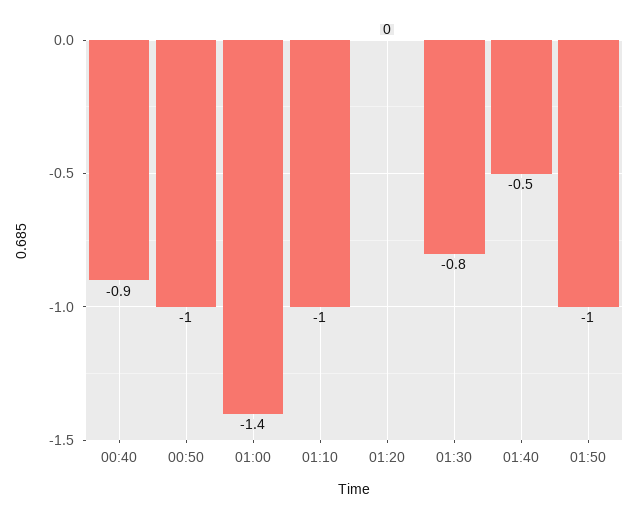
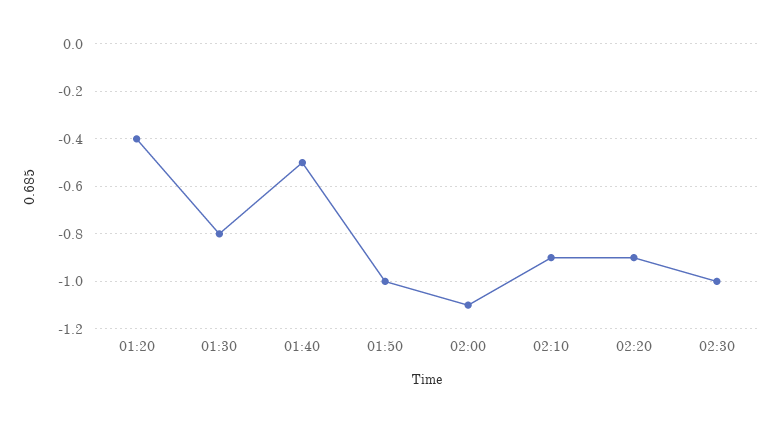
00:40: -0.9 -> none
00:50: -1 -> none
01:00: -1.4 -> none
01:10: -1 -> none
01:20: 0 -> -0.4
02:00: none -> -1.1
02:10: none -> -0.9
02:20: none -> -0.9
02:30: none -> -1

